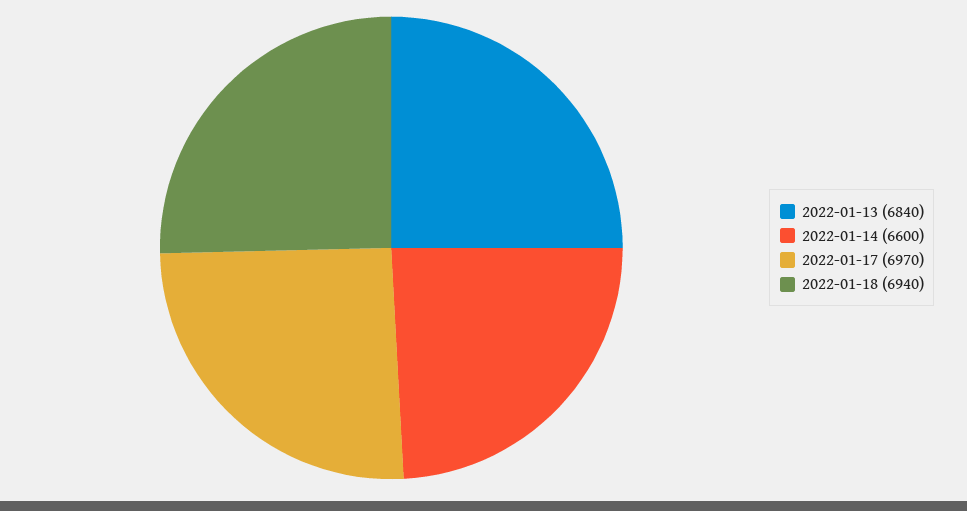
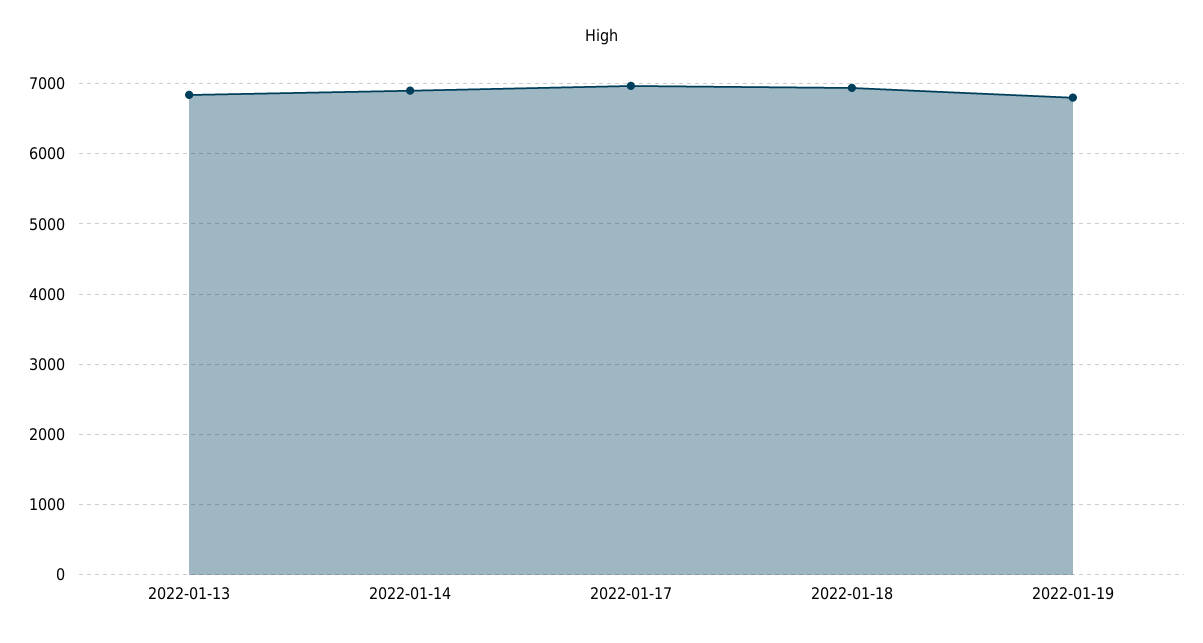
2022-01-14: 6600 -> 6900
2022-01-19: none -> 6800

